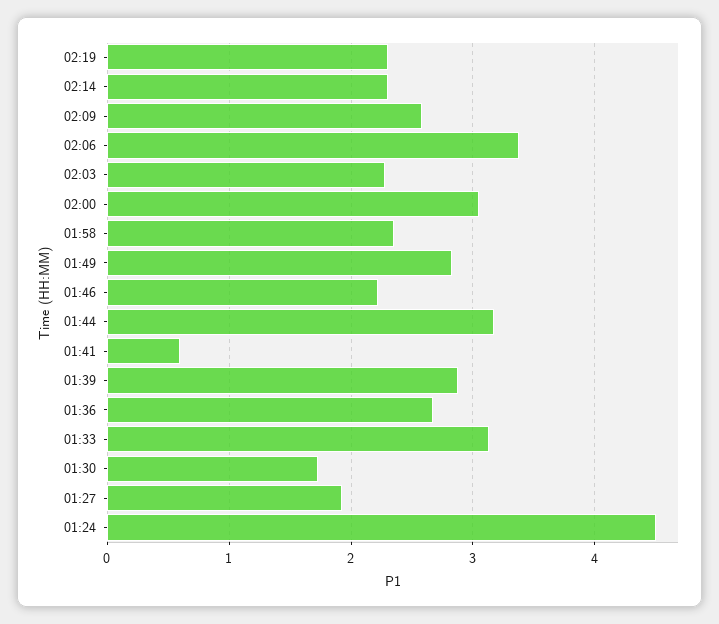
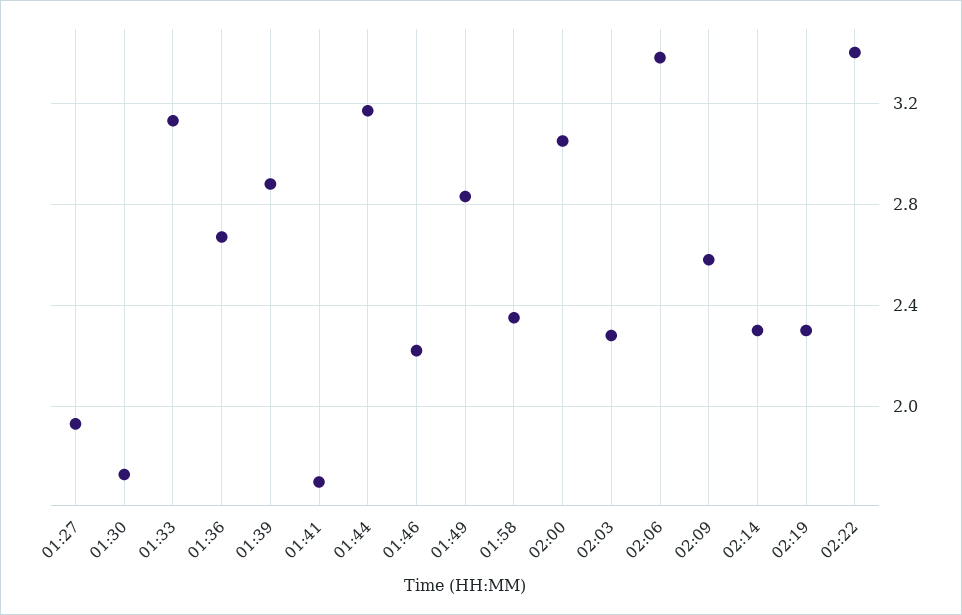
01:41: 0.6 -> 1.7
01:24: 4.5 -> none
02:22: none -> 3.4

